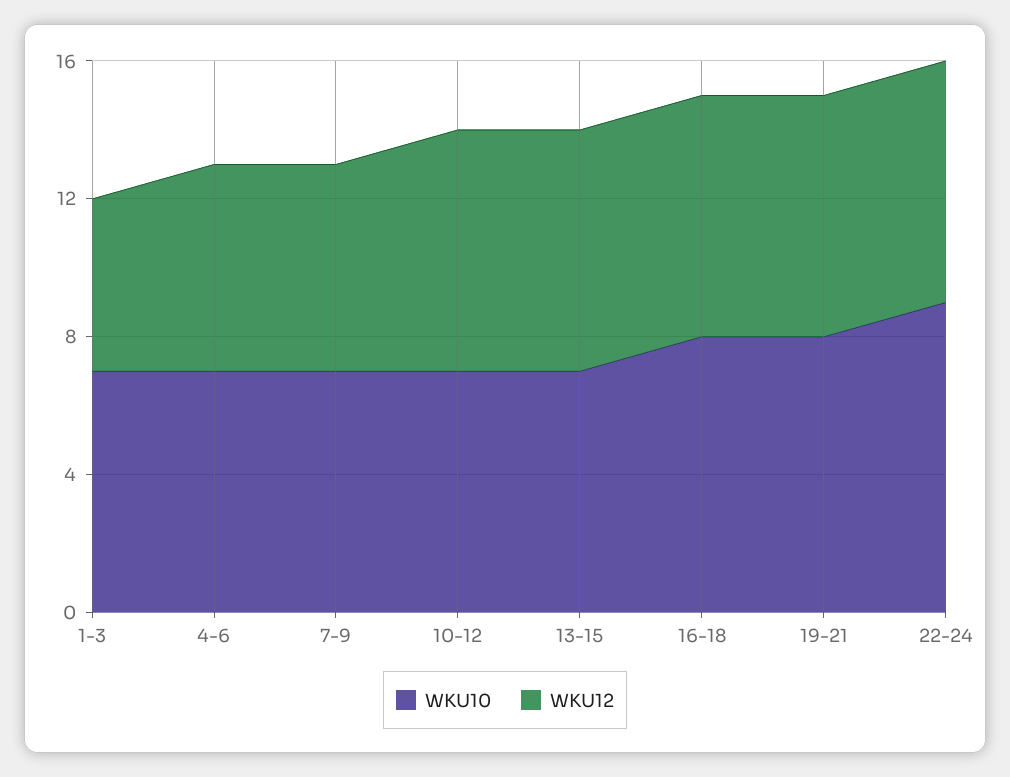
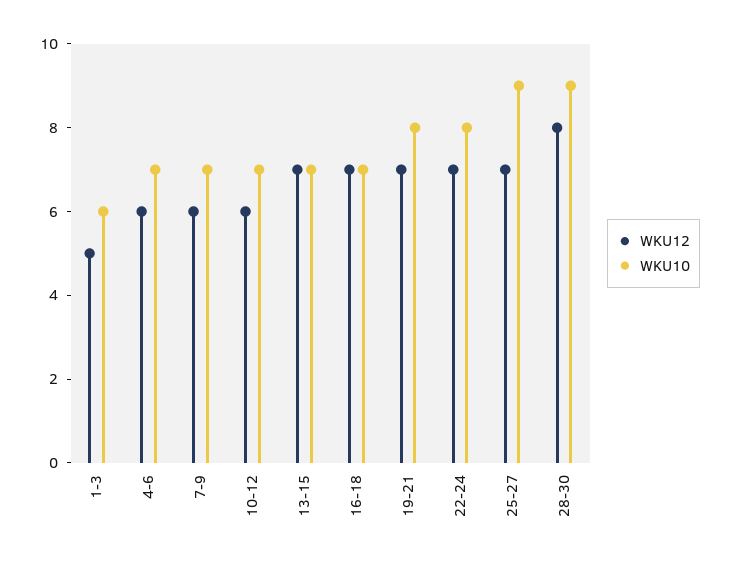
WKU10, 1-3: 7 -> 6
WKU12, 10-12: 7 -> 6
WKU10, 16-18: 8 -> 7
WKU10, 22-24: 9 -> 8
WKU12, 25-27: none -> 7
WKU10, 25-27: none -> 9
WKU12, 28-30: none -> 8
WKU10, 28-30: none -> 9

